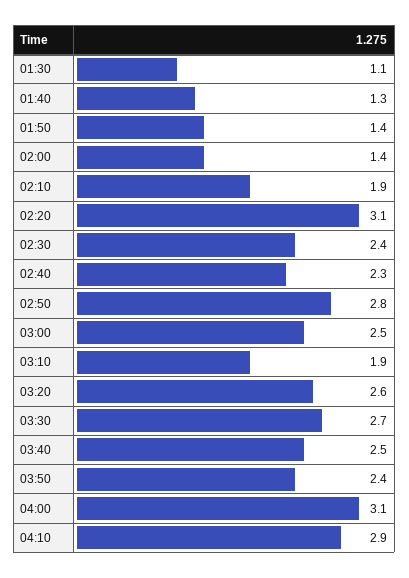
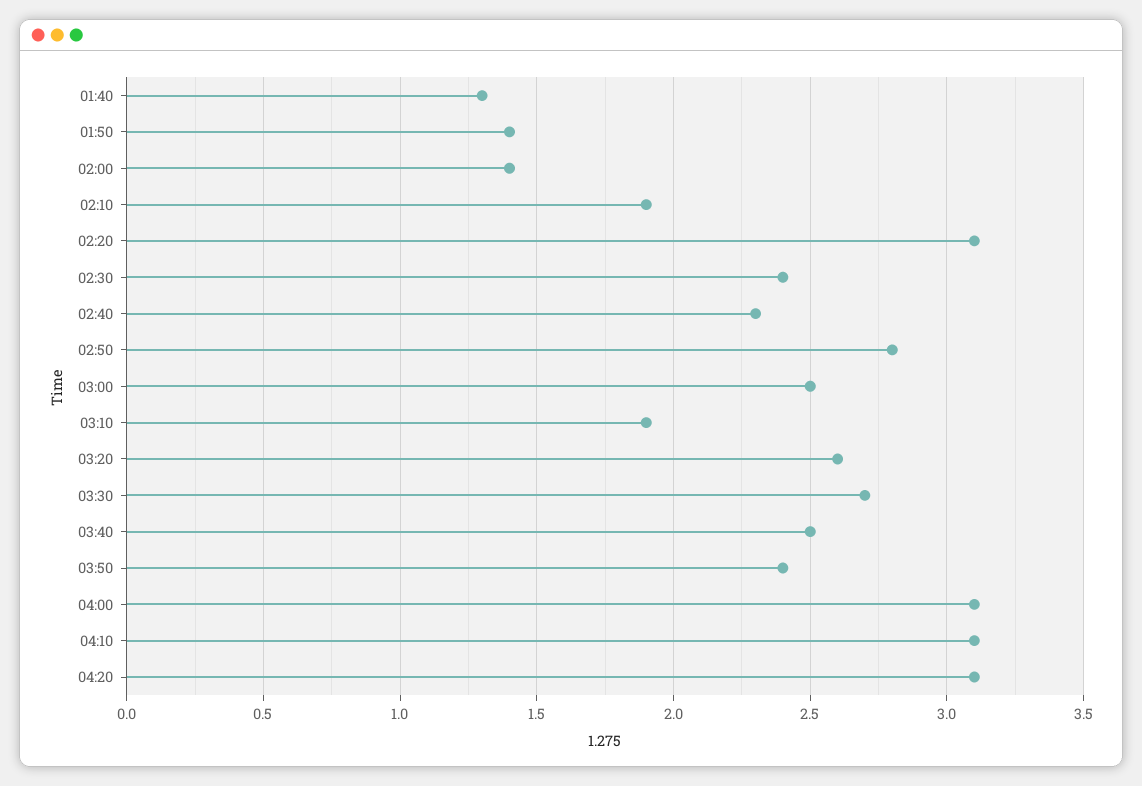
01:30: 1.1 -> none
04:10: 2.9 -> 3.1
04:20: none -> 3.1

